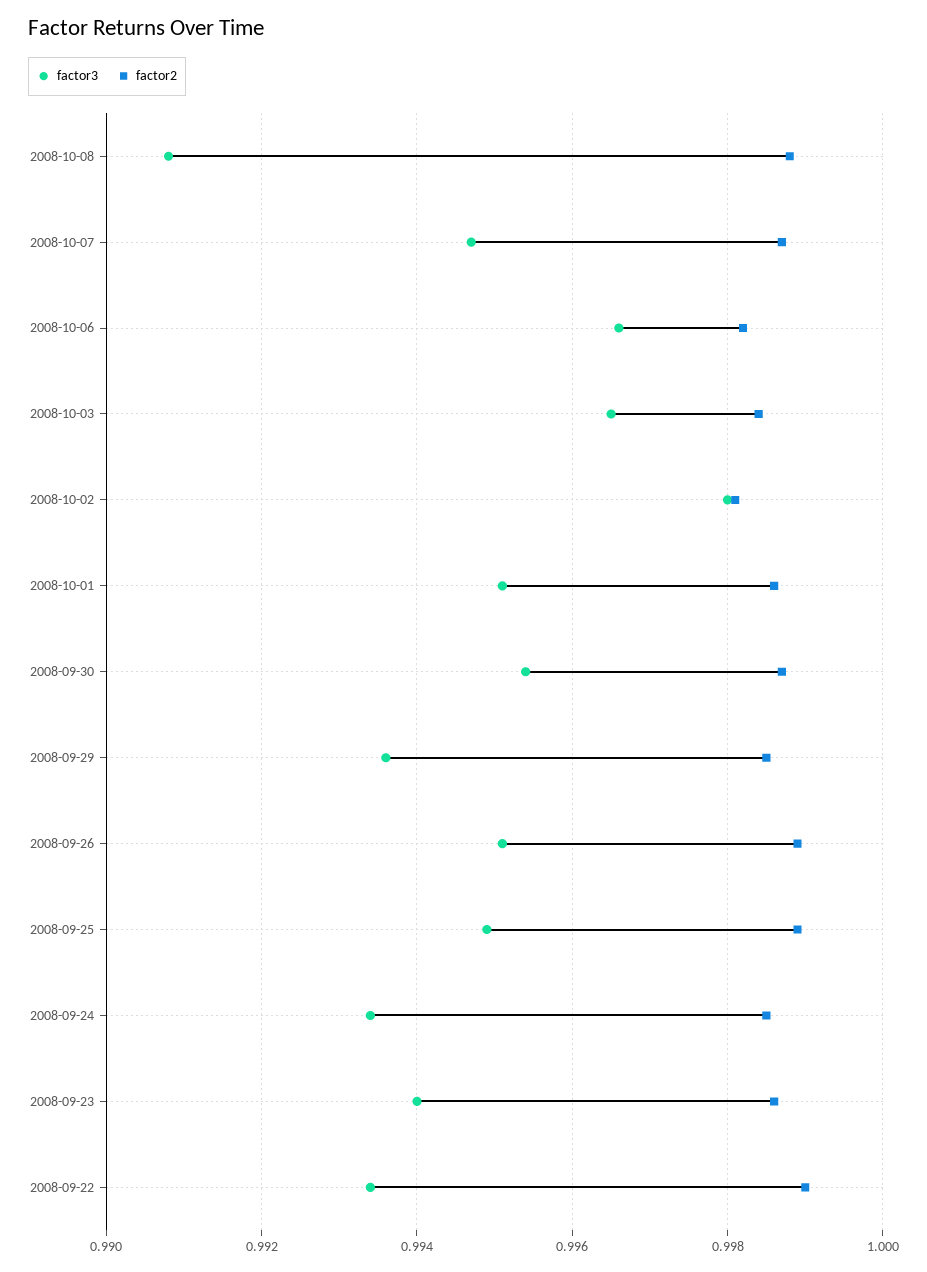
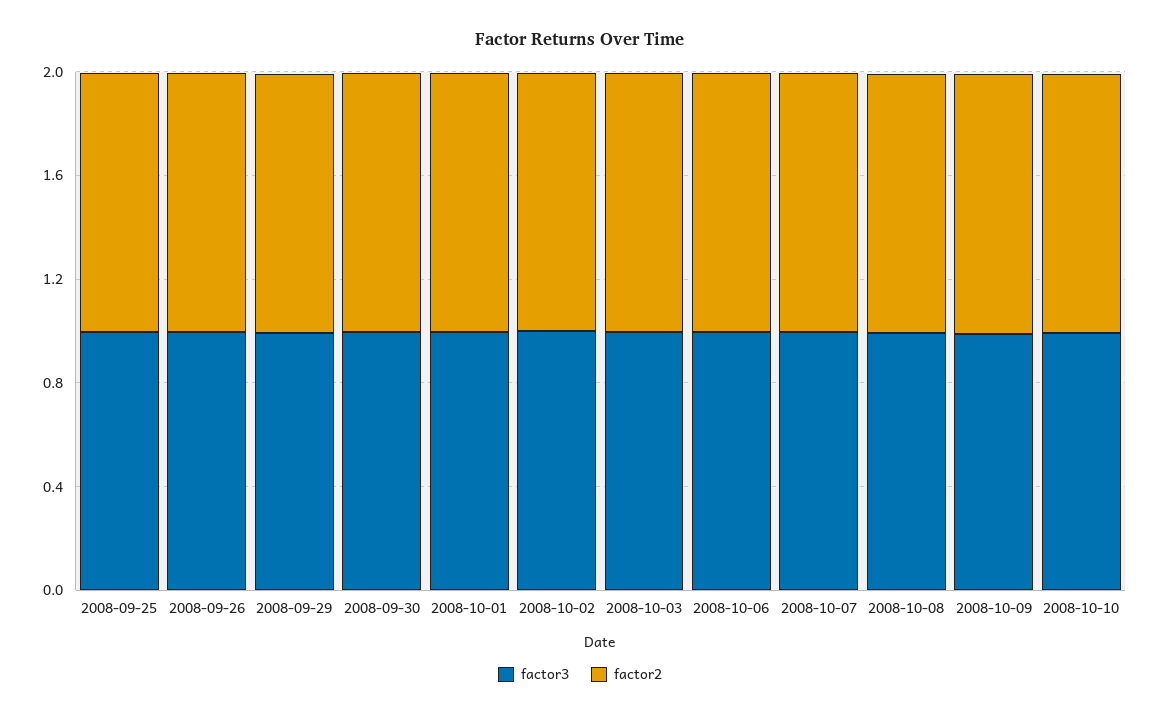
factor3, 2008-09-24: 0.9935 -> none
factor2, 2008-09-24: 0.9985 -> none
factor3, 2008-09-23: 0.994 -> none
factor2, 2008-09-23: 0.9985 -> none
factor3, 2008-09-22: 0.9935 -> none
factor2, 2008-09-22: 0.999 -> none
factor3, 2008-10-09: none -> 1
factor2, 2008-10-09: none -> 1
factor3, 2008-10-10: none -> 1
factor2, 2008-10-10: none -> 1

